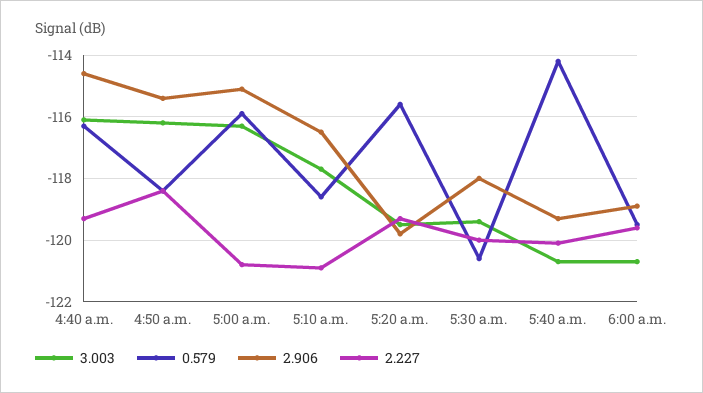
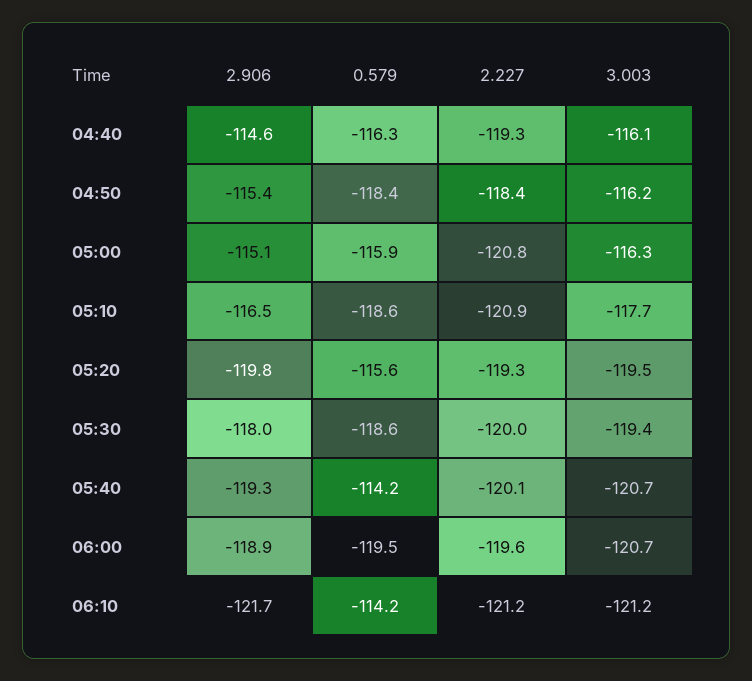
0.579, 5:30 a.m.: -120.5 -> -118.6
2.906, 06:10: none -> -121.7
0.579, 06:10: none -> -114.2
2.227, 06:10: none -> -121.2
3.003, 06:10: none -> -121.2

